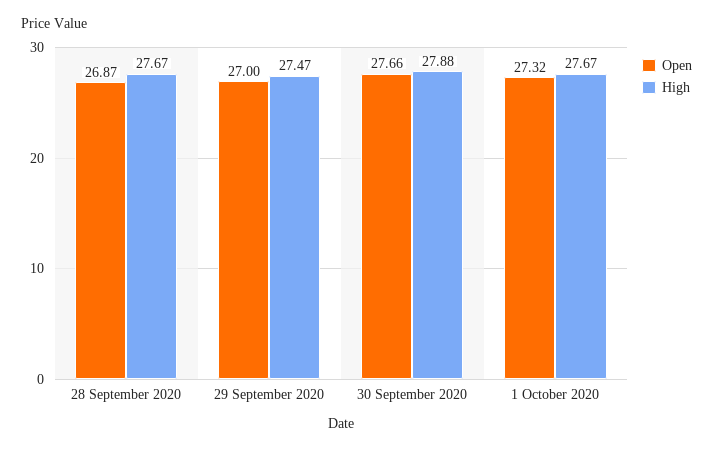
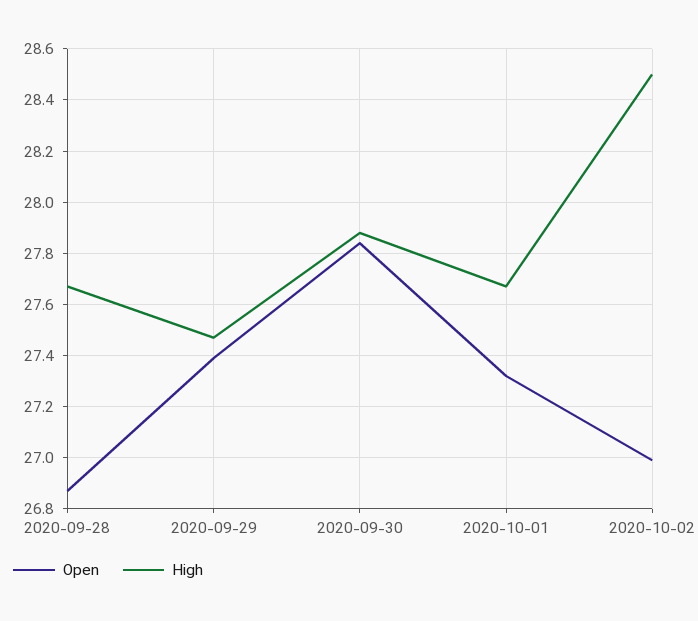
Open, 29 September 2020: 27 -> 27.4
Open, 30 September 2020: 27.66 -> 27.85
Open, 2020-10-02: none -> 27
High, 2020-10-02: none -> 28.5

